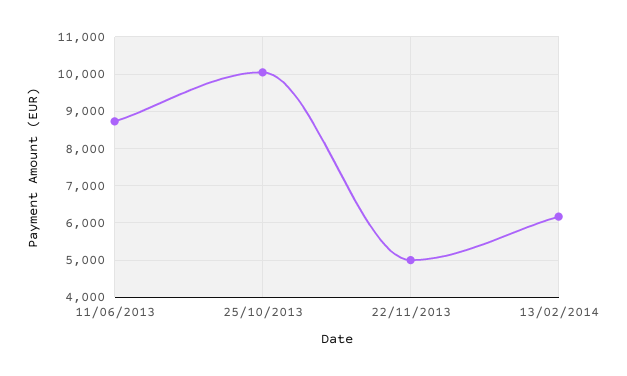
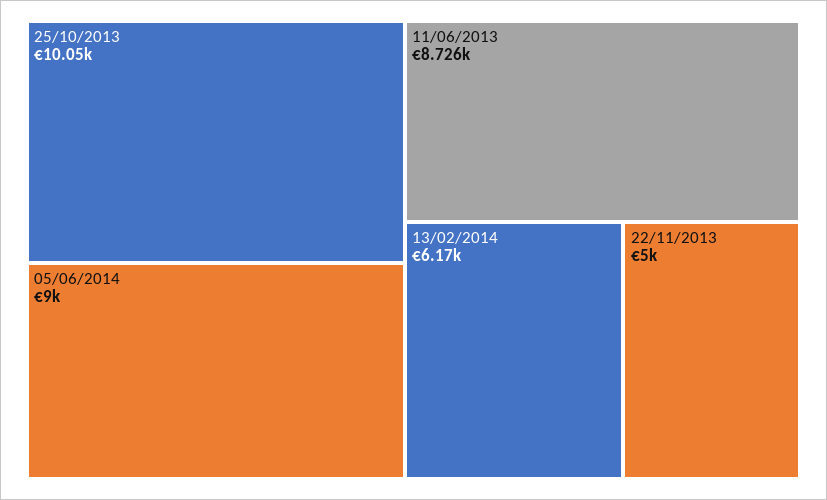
05/06/2014: none -> 9000

